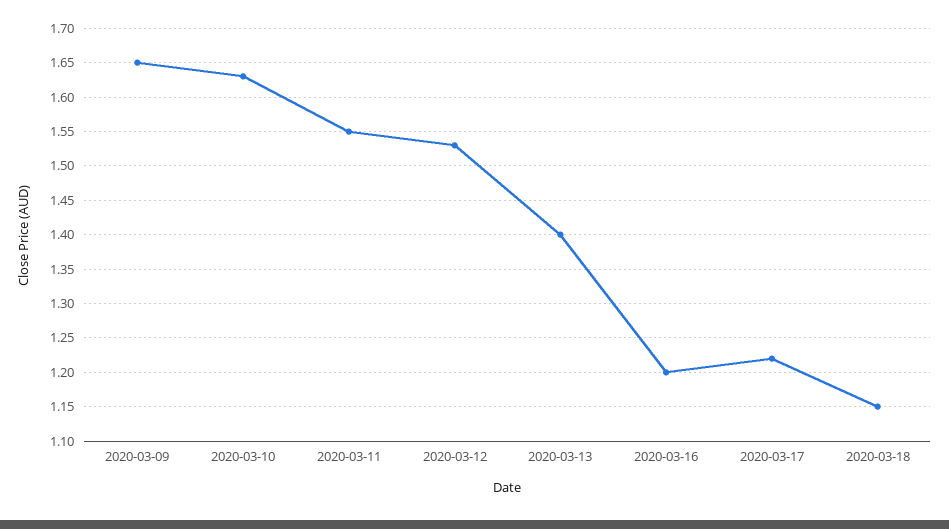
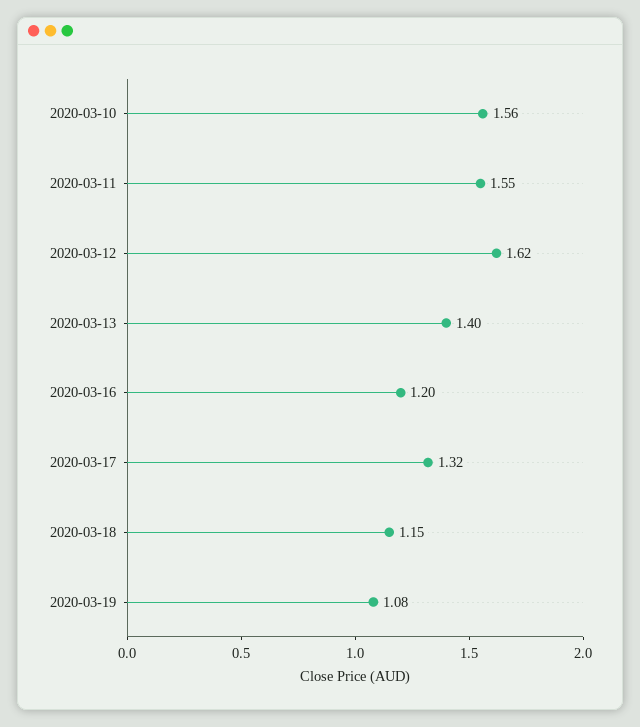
2020-03-09: 1.65 -> none
2020-03-10: 1.63 -> 1.56
2020-03-12: 1.53 -> 1.62
2020-03-17: 1.22 -> 1.32
2020-03-19: none -> 1.08

